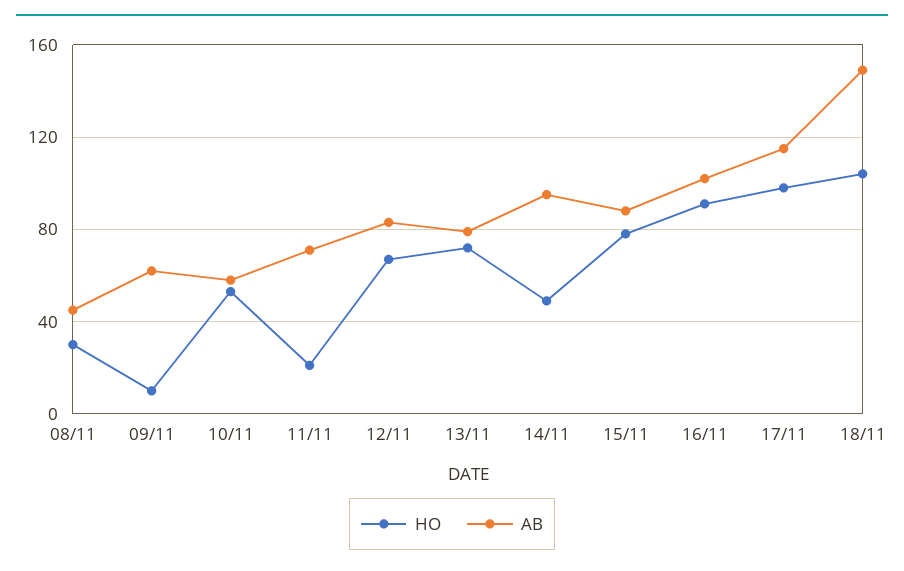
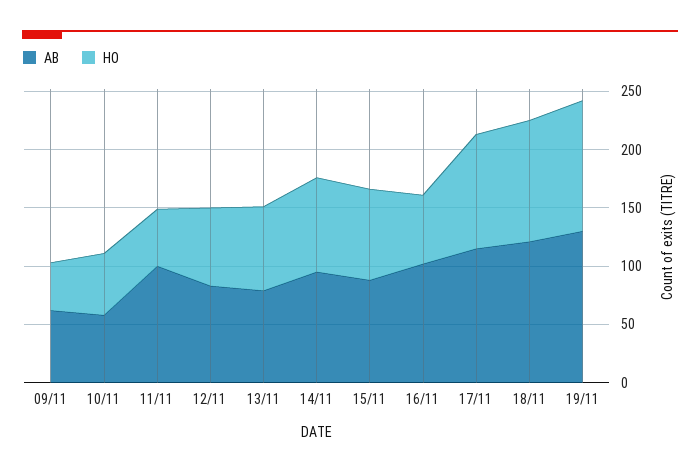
HO, 08/11: 30 -> none
AB, 08/11: 45 -> none
HO, 09/11: 10 -> 40
HO, 11/11: 20 -> 50
AB, 11/11: 70 -> 100
HO, 14/11: 50 -> 80
HO, 16/11: 90 -> 60
AB, 18/11: 150 -> 120
AB, 19/11: none -> 130
HO, 19/11: none -> 110

